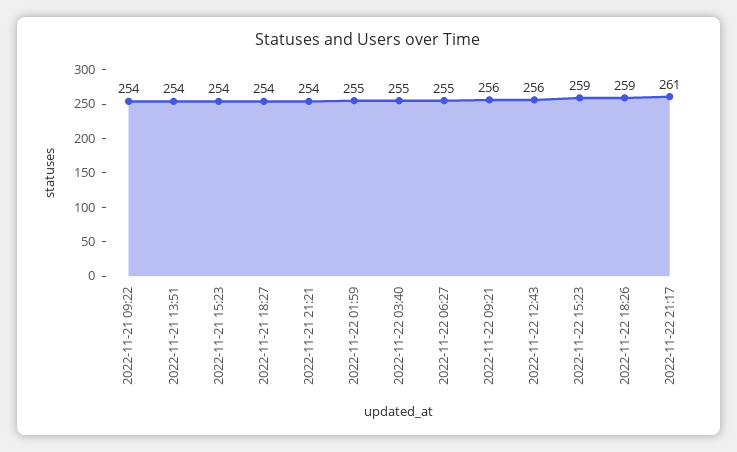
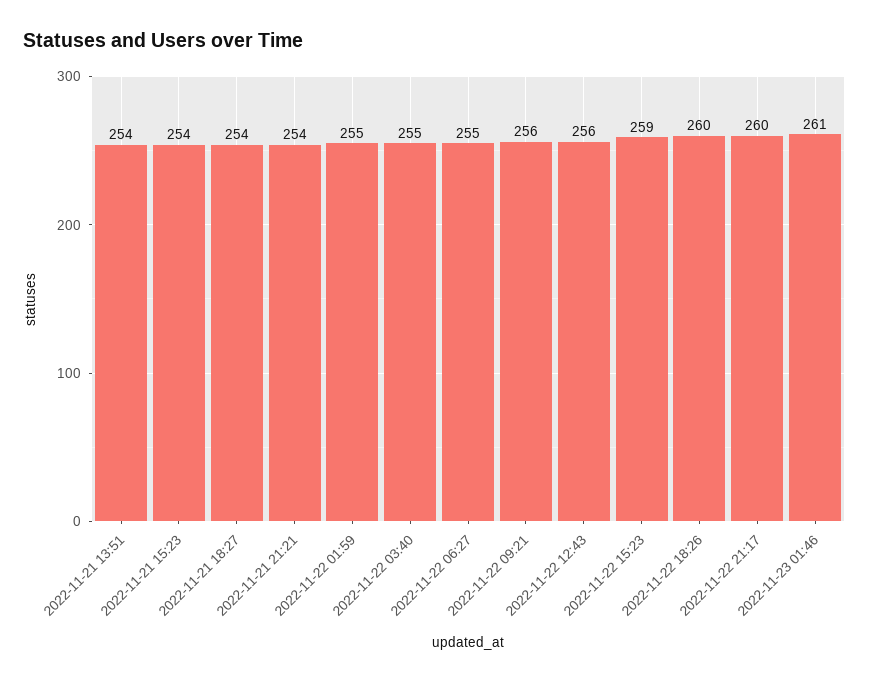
2022-11-21 09:22: 254 -> none
2022-11-22 18:26: 259 -> 260
2022-11-22 21:17: 261 -> 260
2022-11-23 01:46: none -> 261

